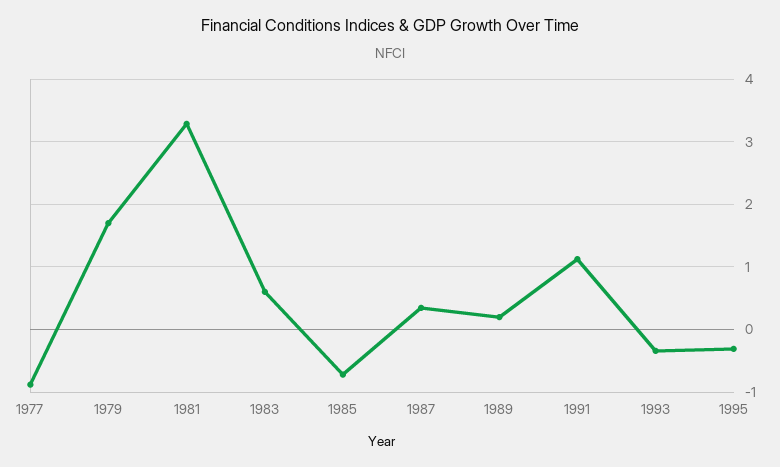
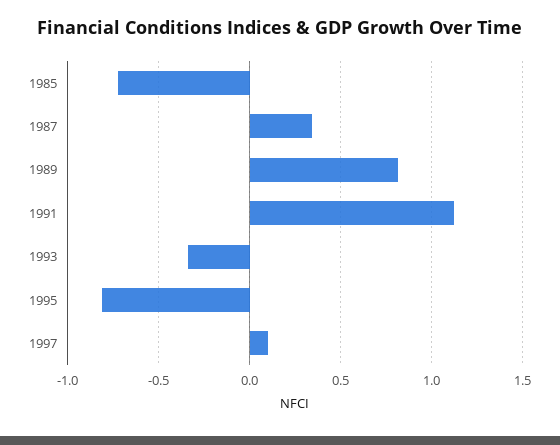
1977: -0.9 -> none
1979: 1.7 -> none
1981: 3.3 -> none
1983: 0.6 -> none
1989: 0.2 -> 0.8
1995: -0.3 -> -0.8
1997: none -> 0.1

